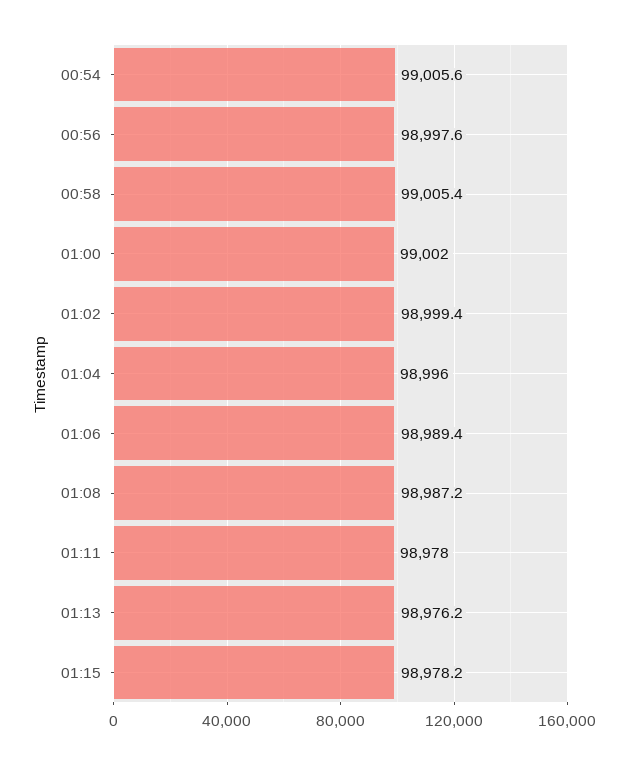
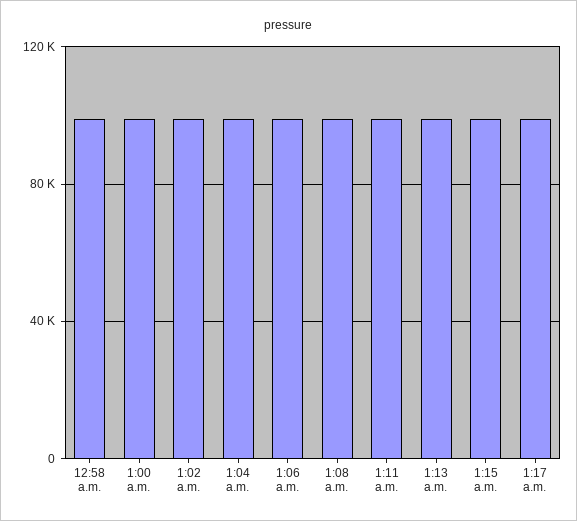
00:54: 99005.6 -> none
00:56: 98997.6 -> none
1:17 a.m.: none -> 100000

